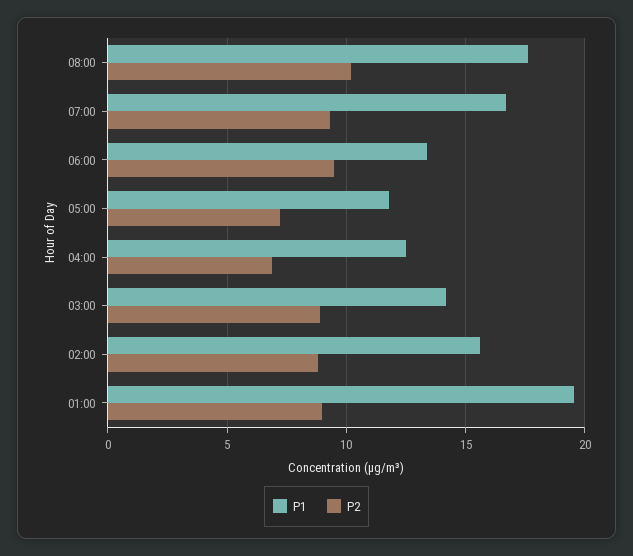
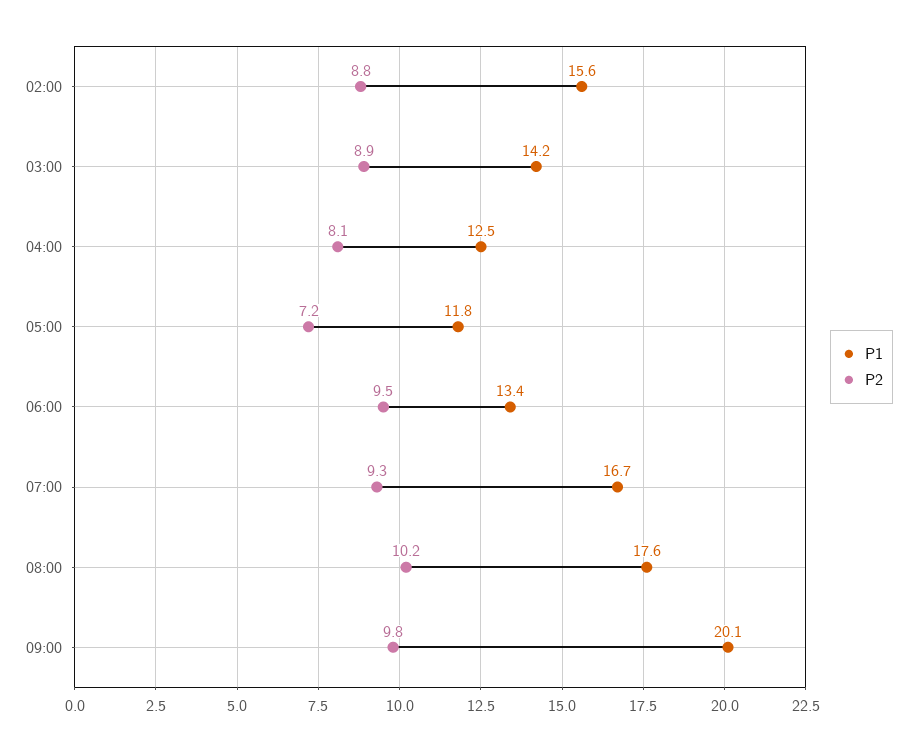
P2, 04:00: 7 -> 8.1
P1, 01:00: 19.5 -> none
P2, 01:00: 9 -> none
P1, 09:00: none -> 20.1
P2, 09:00: none -> 9.8

